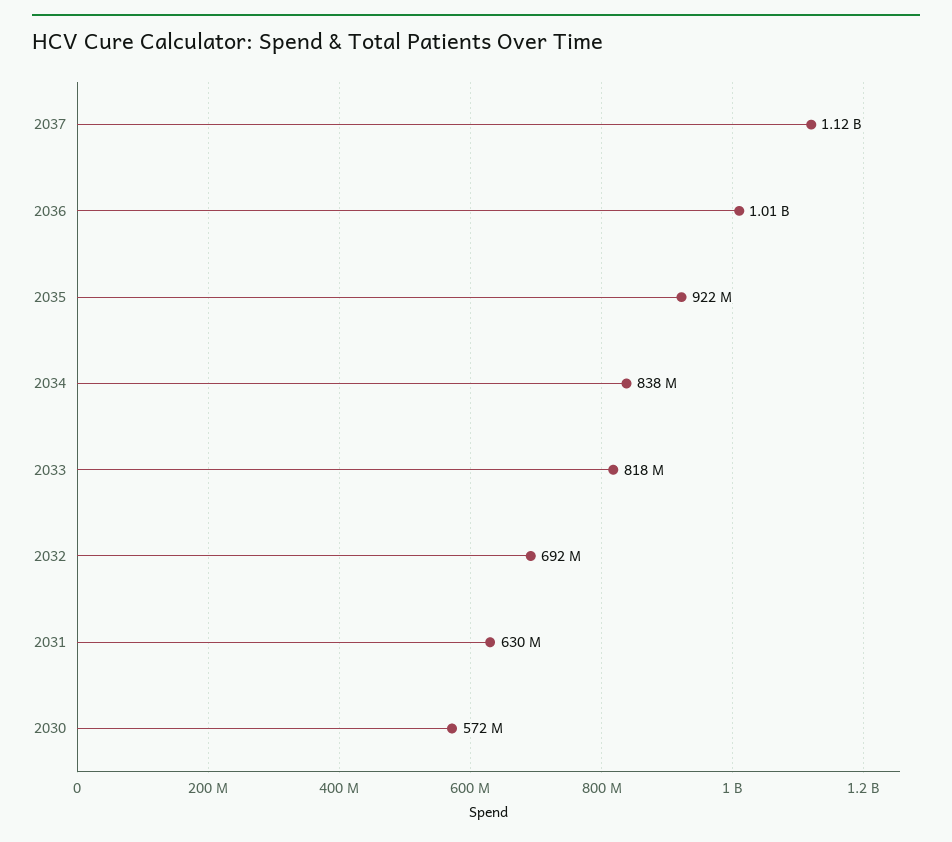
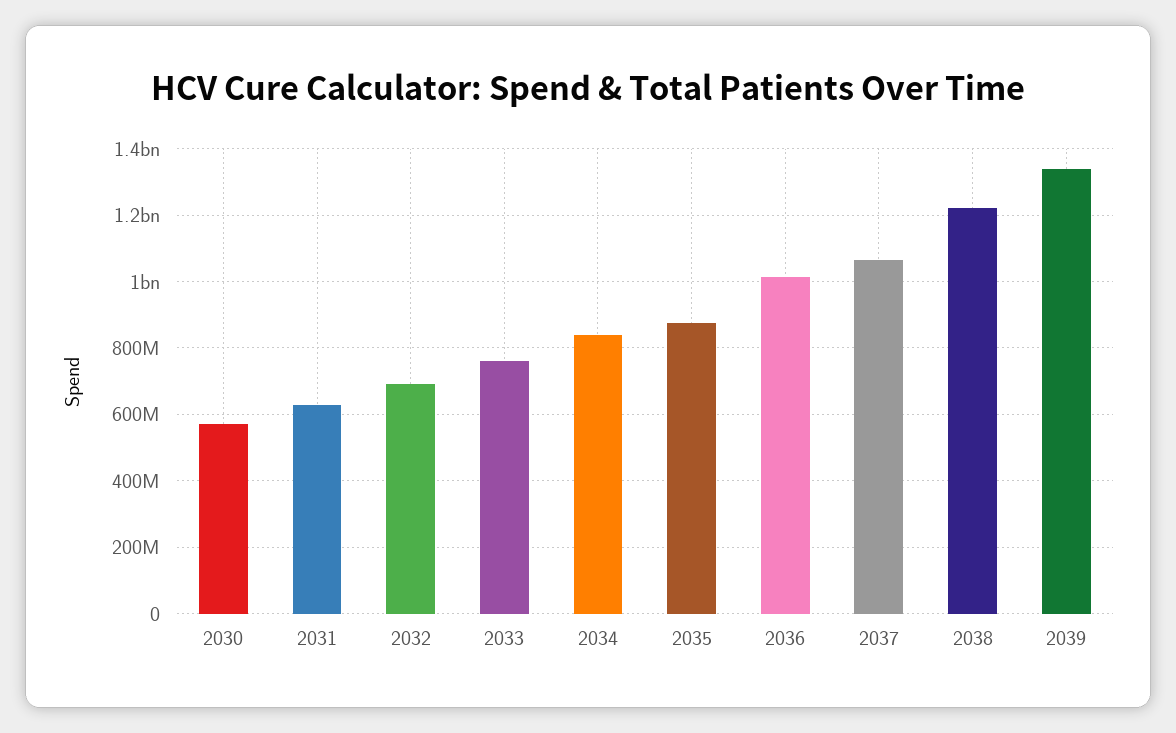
2037: 1120000000 -> 1060000000
2035: 922000000 -> 880000000
2033: 818000000 -> 760000000
2038: none -> 1220000000
2039: none -> 1340000000

